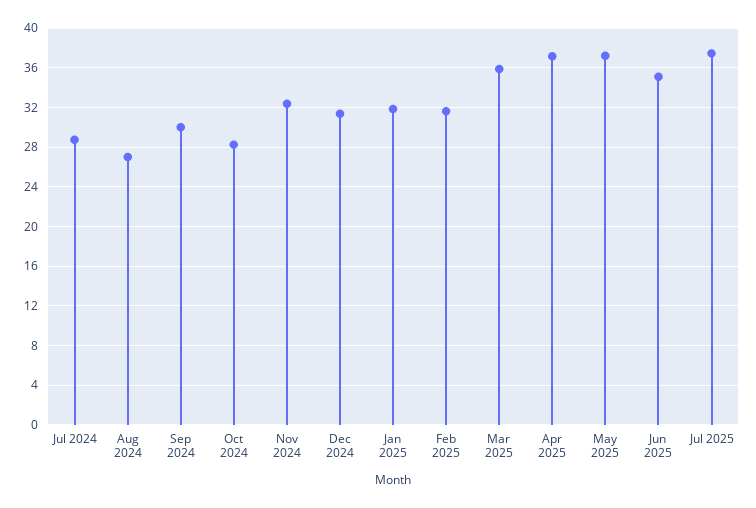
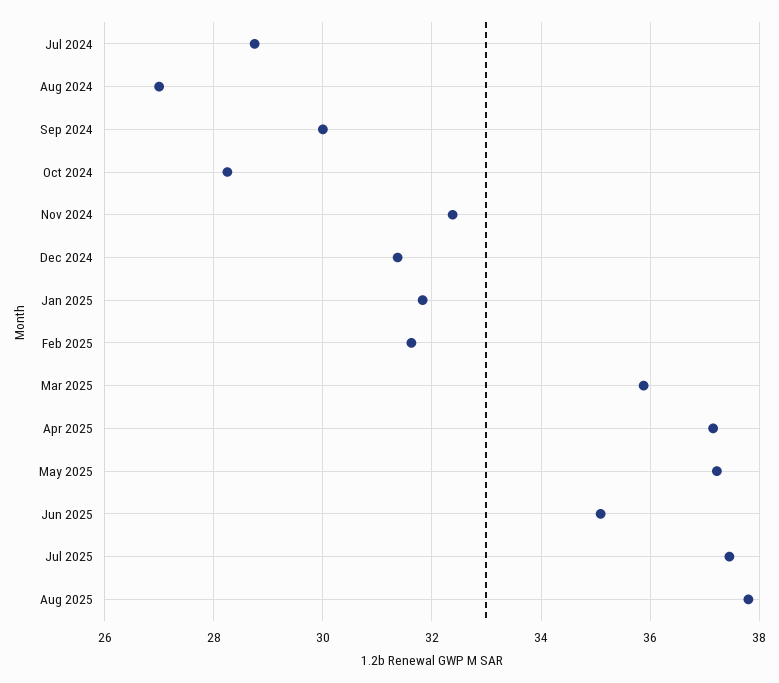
Aug 2025: none -> 37.8

